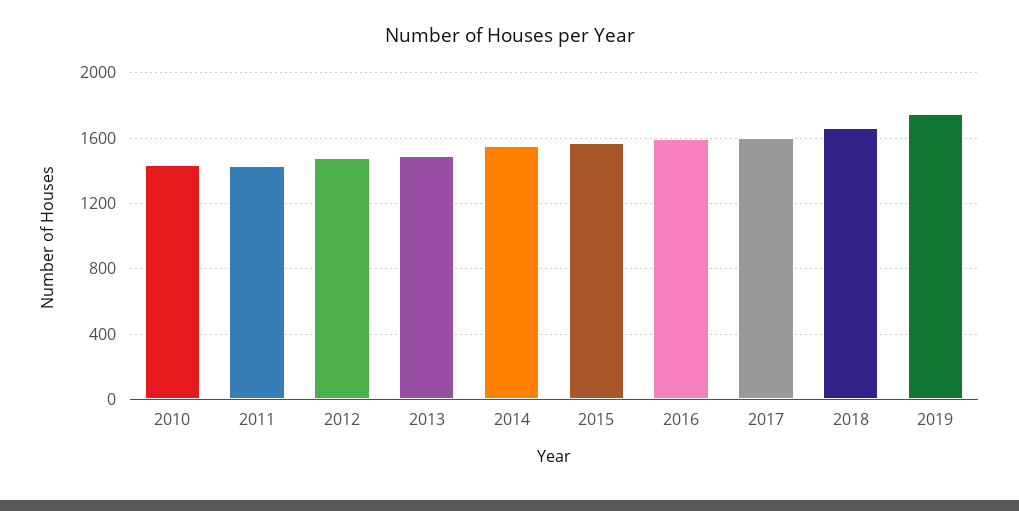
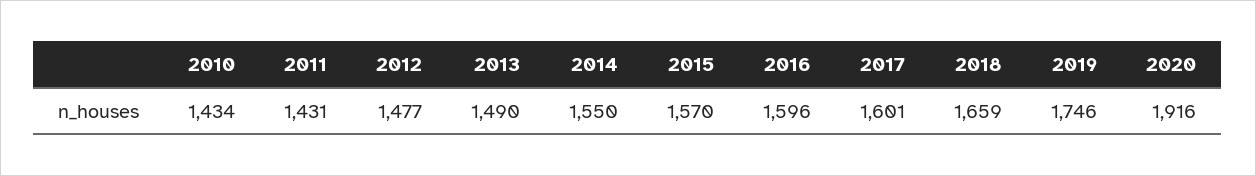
2020: none -> 1916

